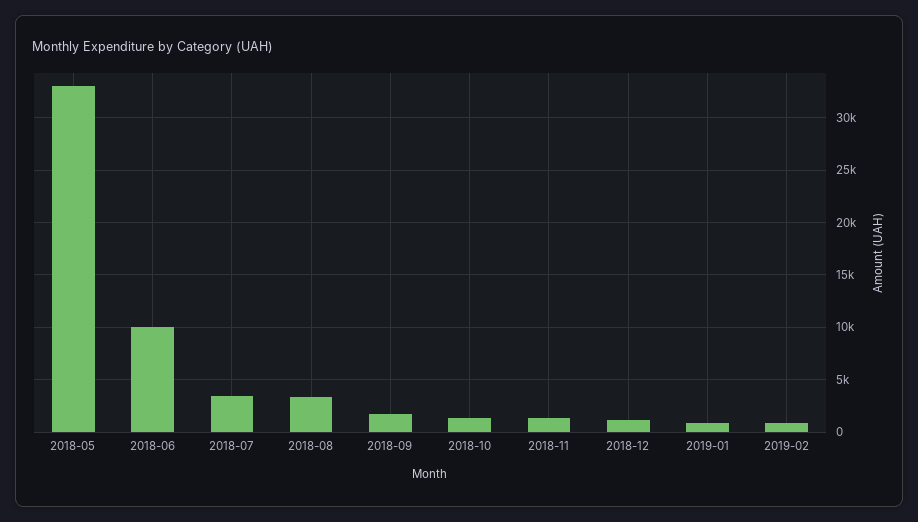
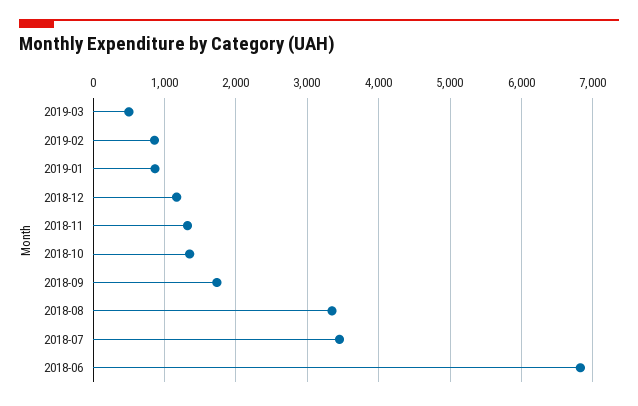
2018-05: 33000 -> none
2018-06: 10000 -> 6800
2019-03: none -> 500

